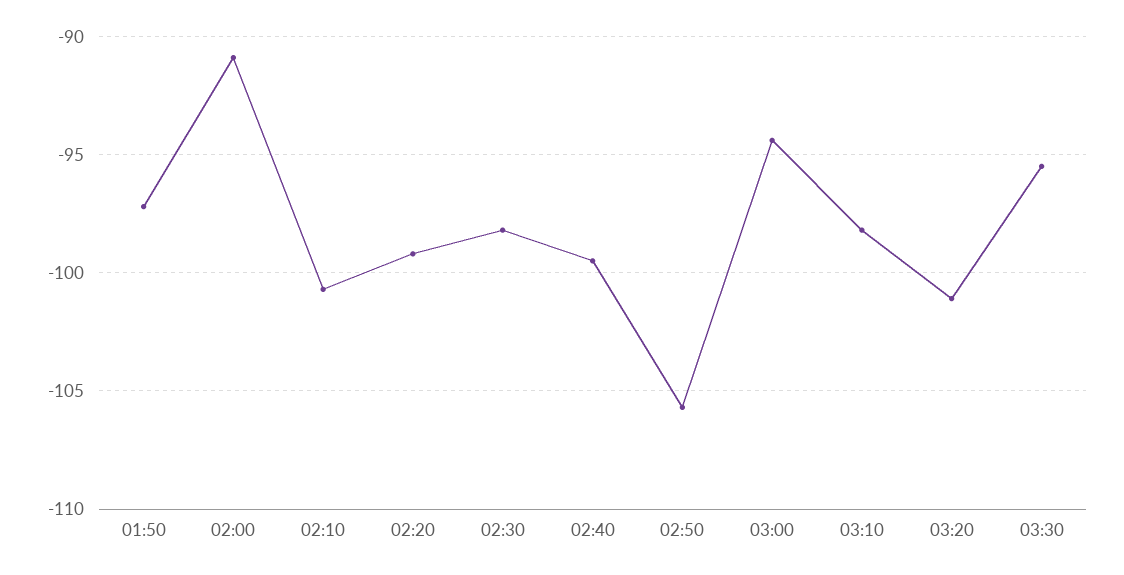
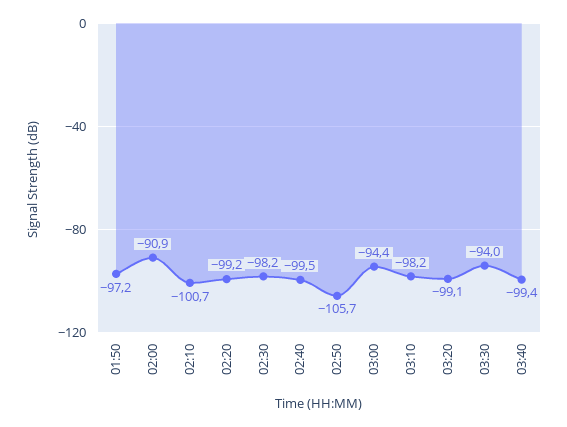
03:20: -101 -> -99.1
03:30: -95.5 -> -94
03:40: none -> -99.4

